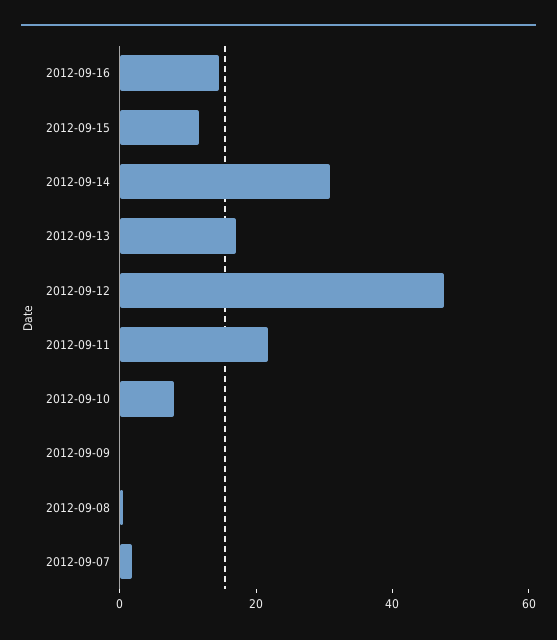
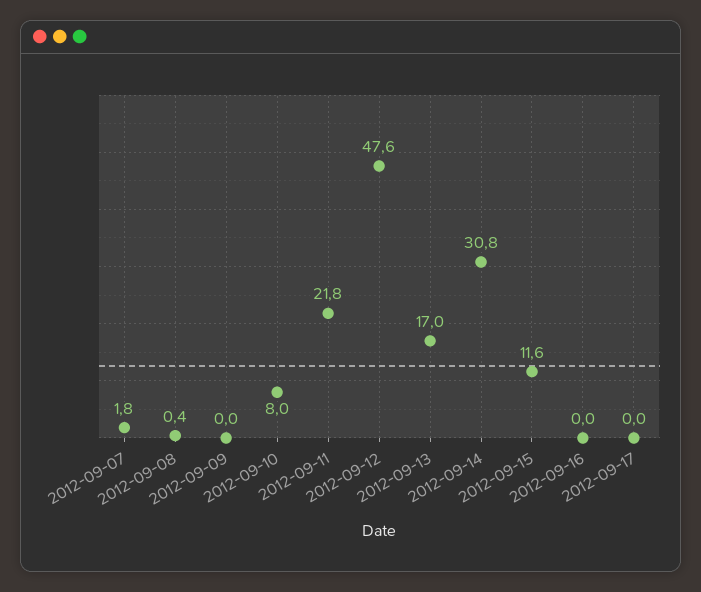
2012-09-16: 15 -> 0
2012-09-17: none -> 0

